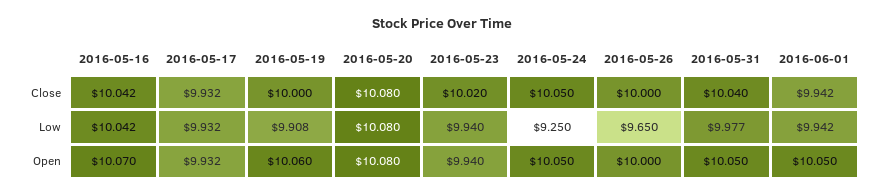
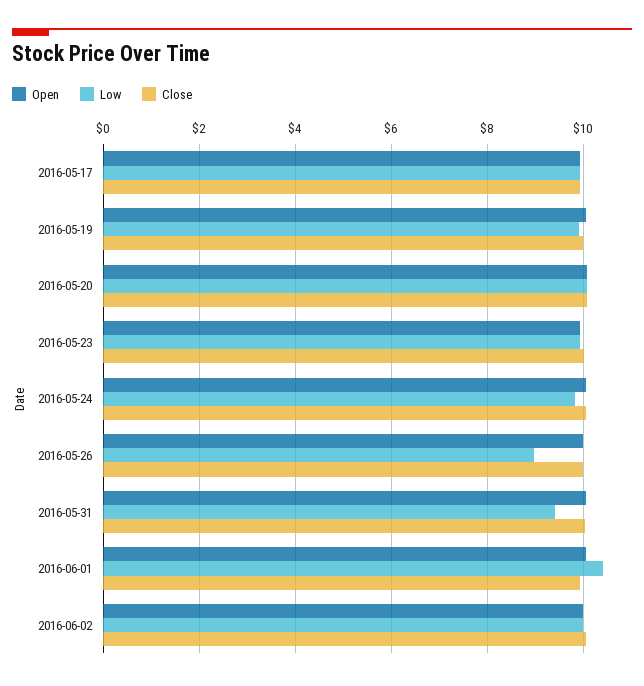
Close, 2016-05-16: 10.042 -> none
Low, 2016-05-16: 10.042 -> none
Low, 2016-05-24: 9.25 -> 9.8
Low, 2016-05-26: 9.65 -> 9
Low, 2016-05-31: 9.977 -> 9.4
Low, 2016-06-01: 9.942 -> 10.4
Open, 2016-05-16: 10.07 -> none
Open, 2016-06-02: none -> 10
Low, 2016-06-02: none -> 10
Close, 2016-06-02: none -> 10

